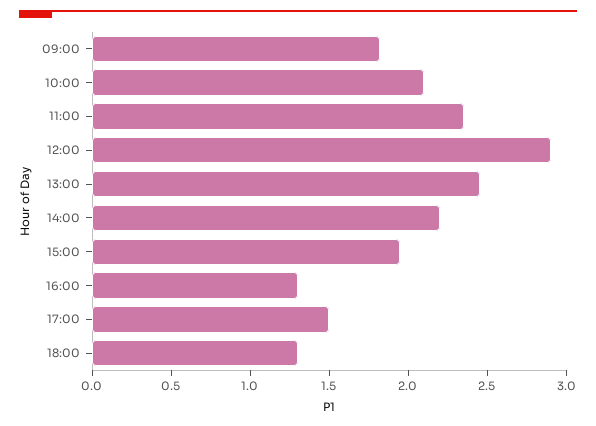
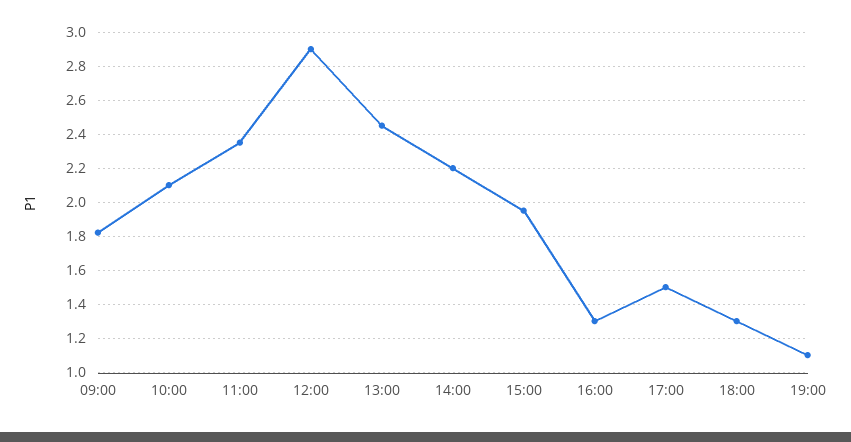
19:00: none -> 1.1

